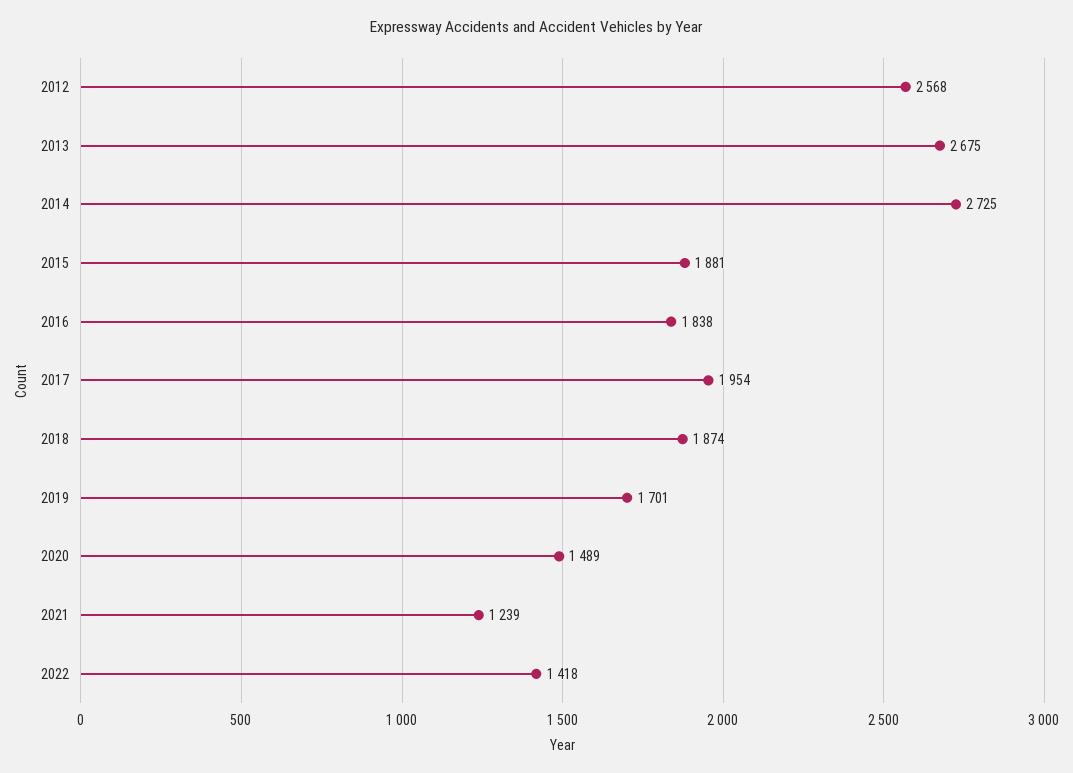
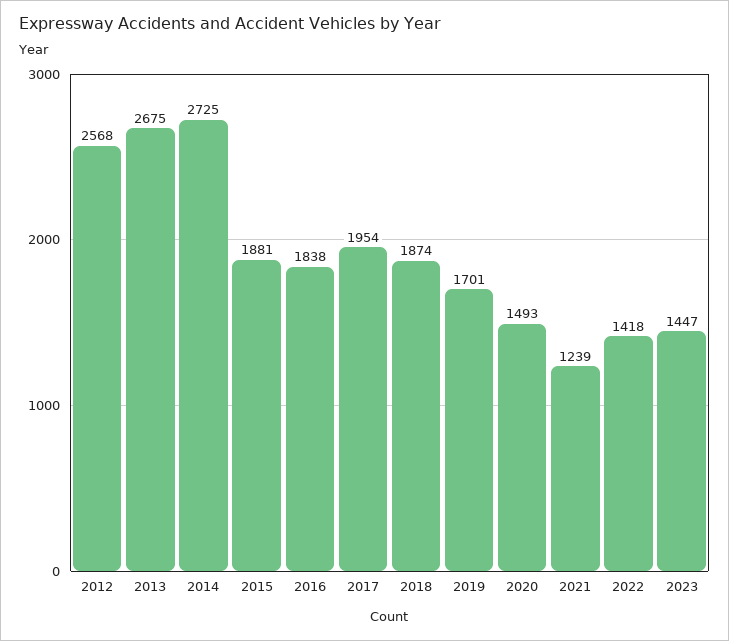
2020: 1489 -> 1493
2023: none -> 1447

